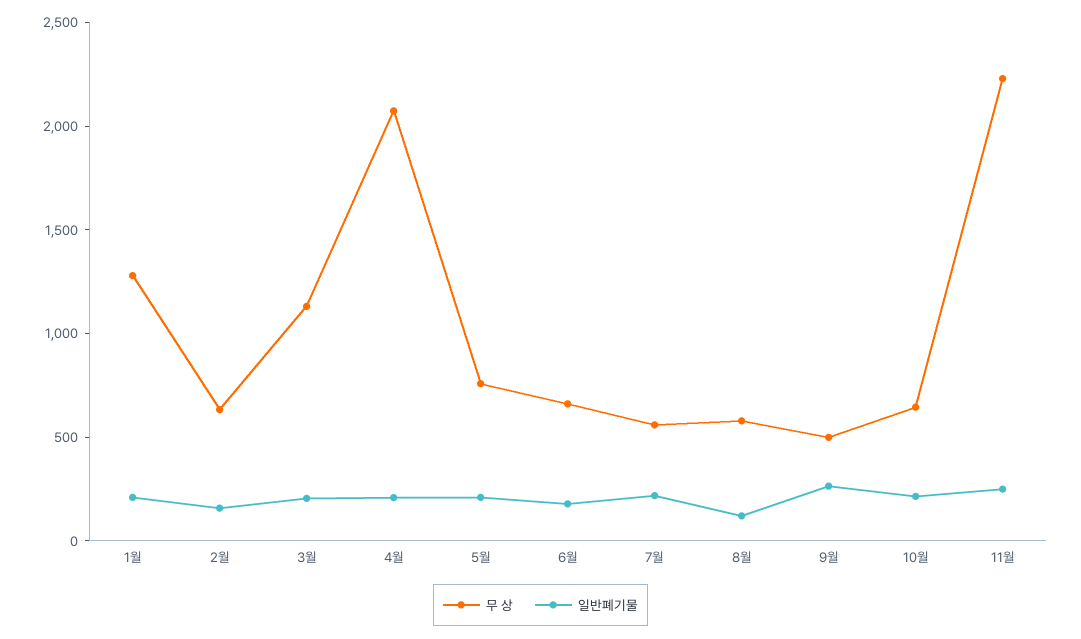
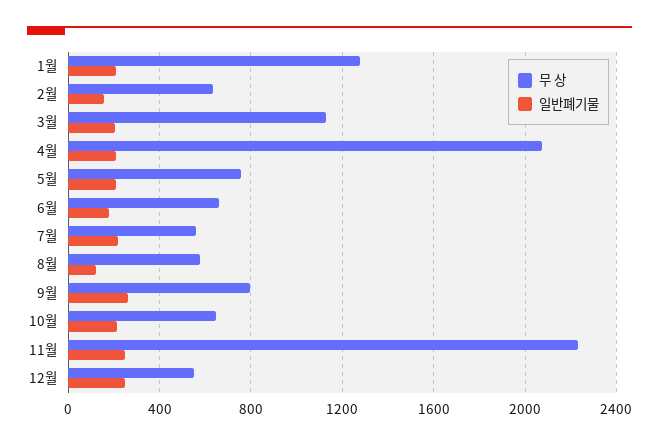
무 상, 9월: 500 -> 800
무 상, 12월: none -> 550
일반폐기물, 12월: none -> 250

